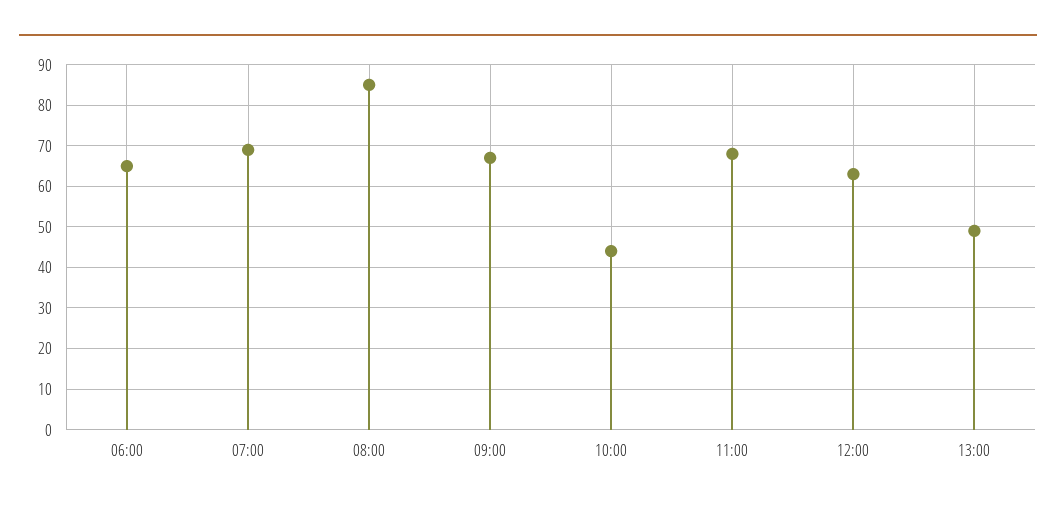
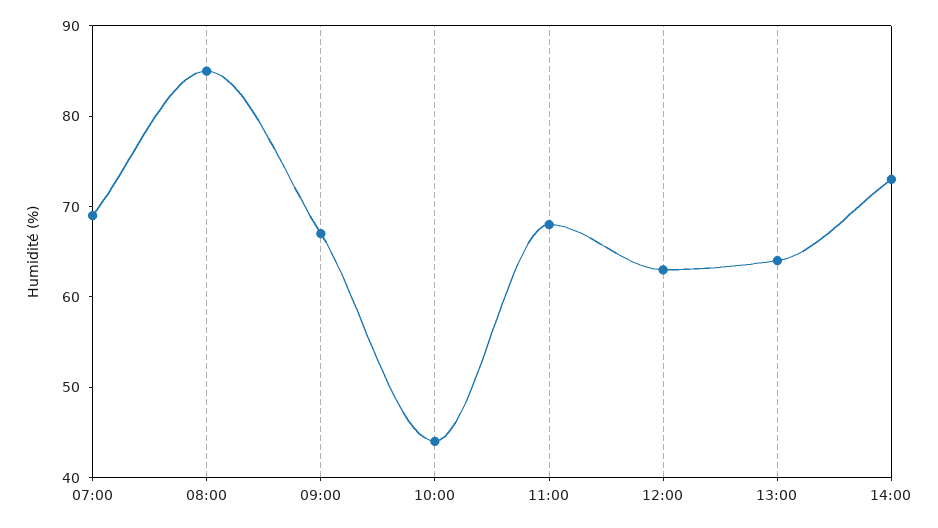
06:00: 65 -> none
13:00: 50 -> 64
14:00: none -> 73

